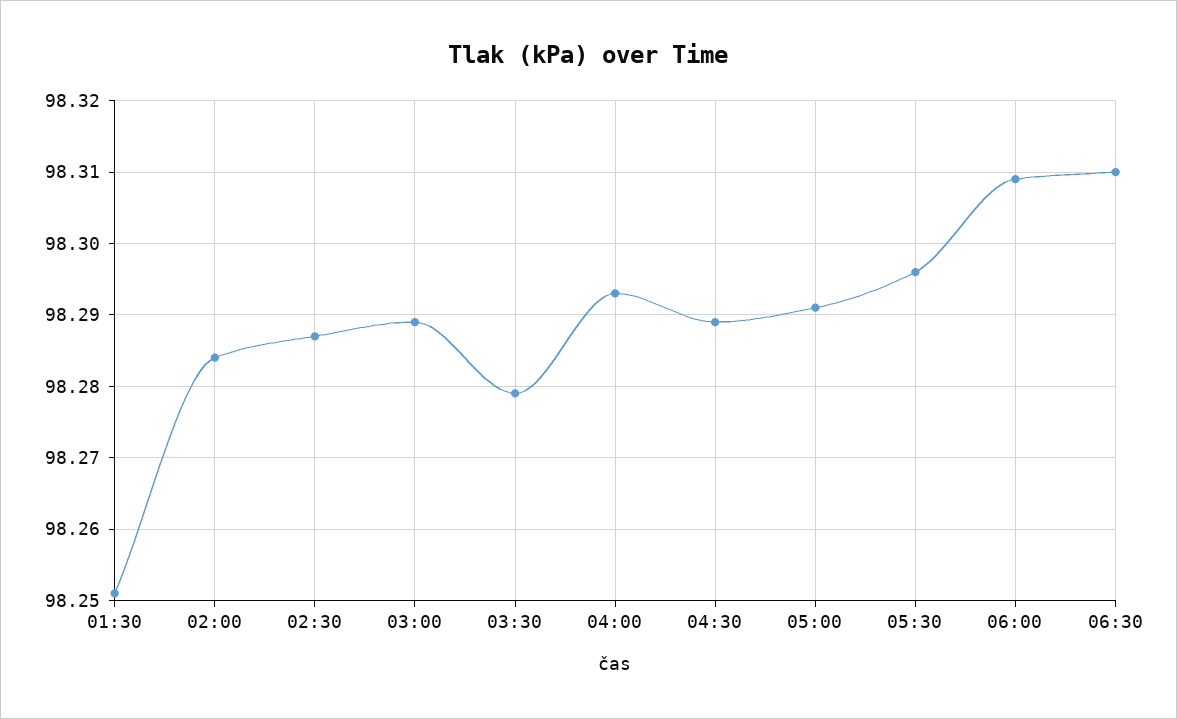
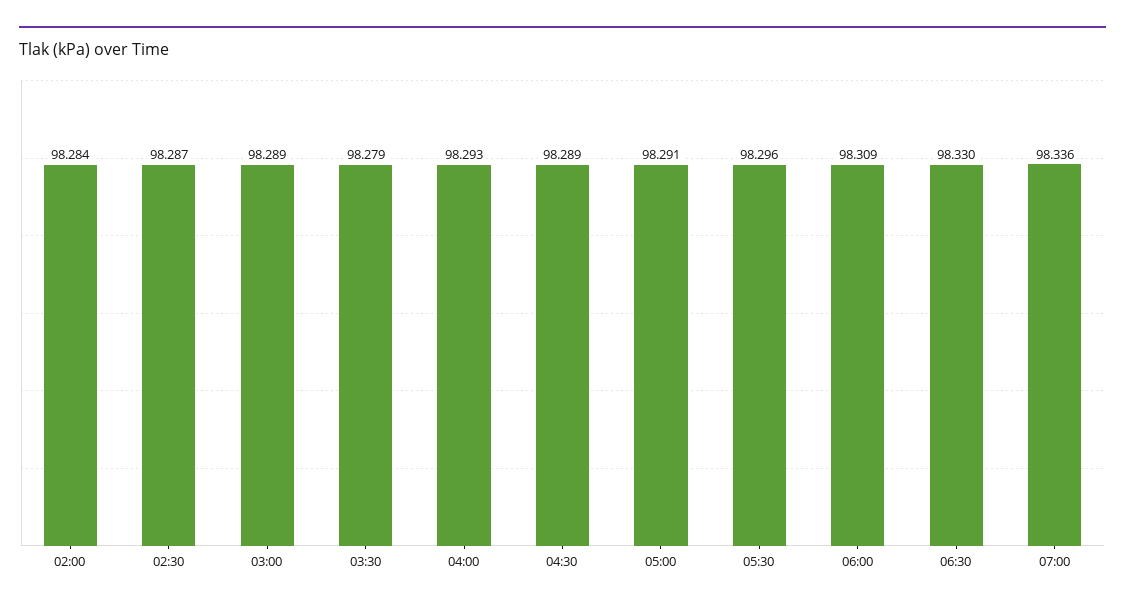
01:30: 98.251 -> none
06:30: 98.31 -> 98.33
07:00: none -> 98.336

